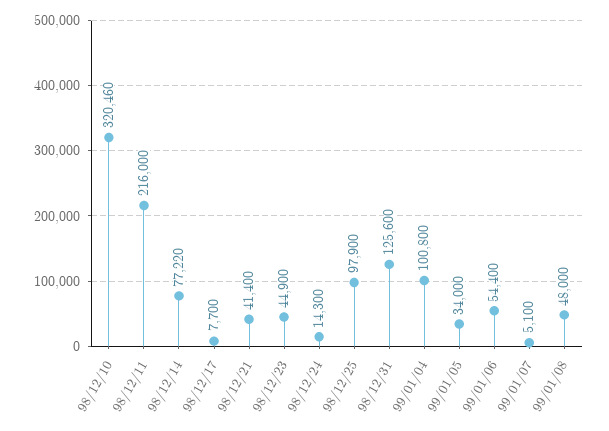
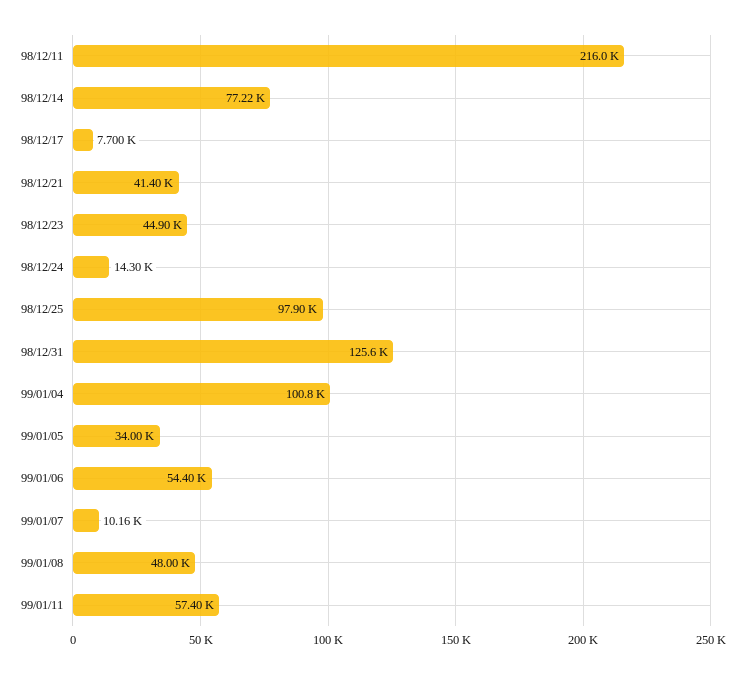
98/12/10: 320460 -> none
99/01/07: 5100 -> 10160
99/01/11: none -> 57400

